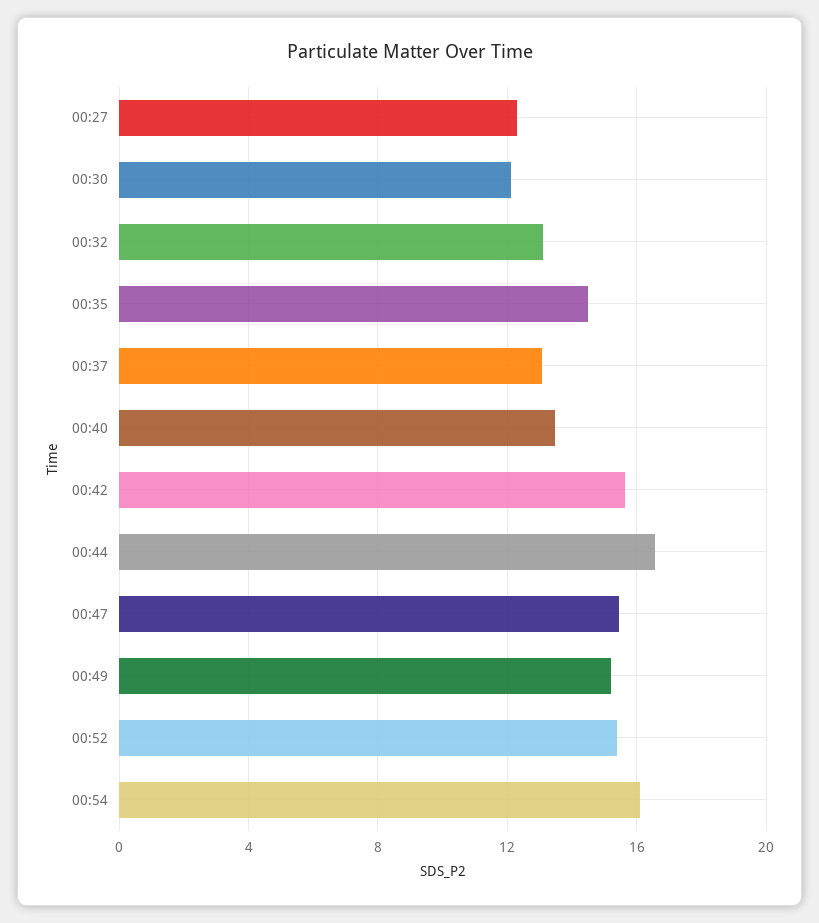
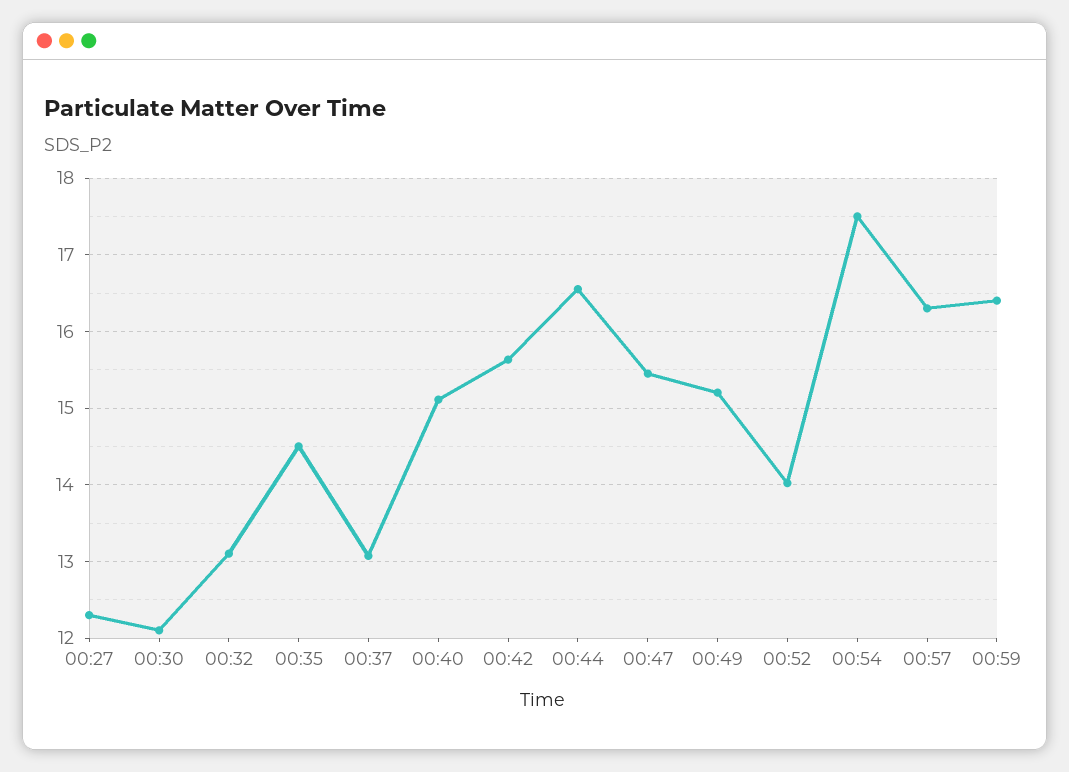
00:40: 13.5 -> 15.1
00:52: 15.5 -> 14
00:54: 16 -> 17.5
00:57: none -> 16.3
00:59: none -> 16.4

